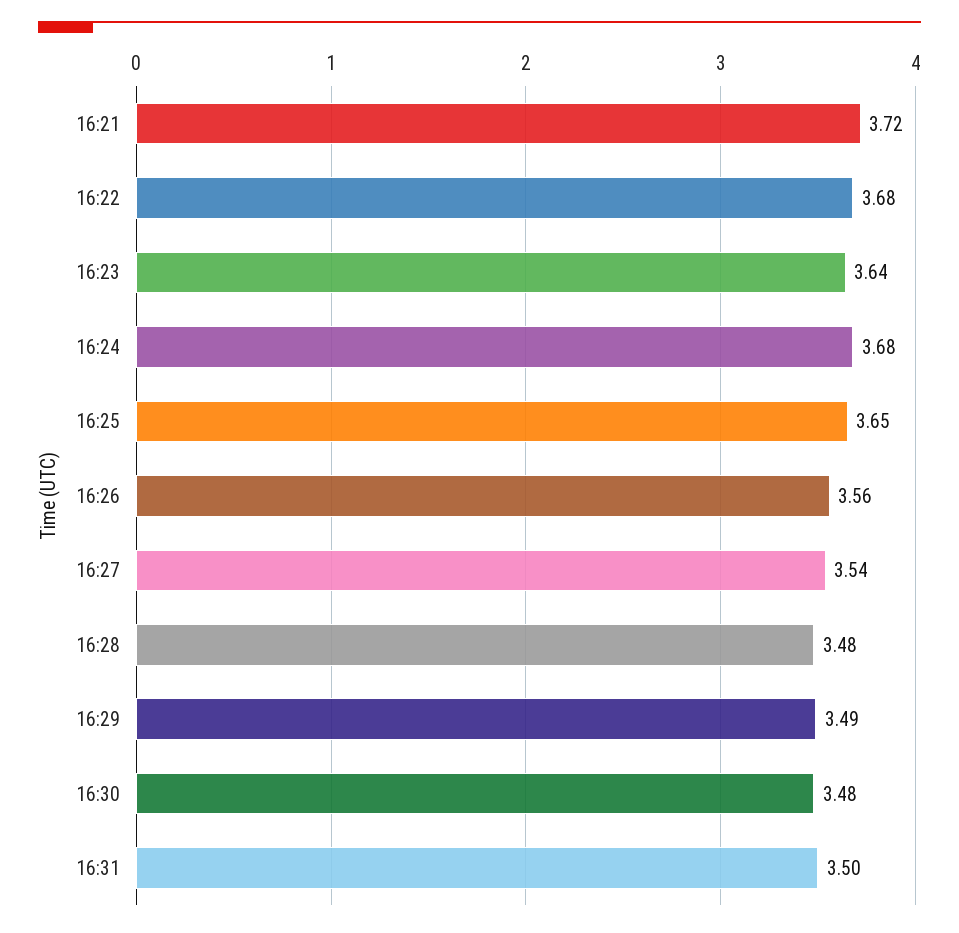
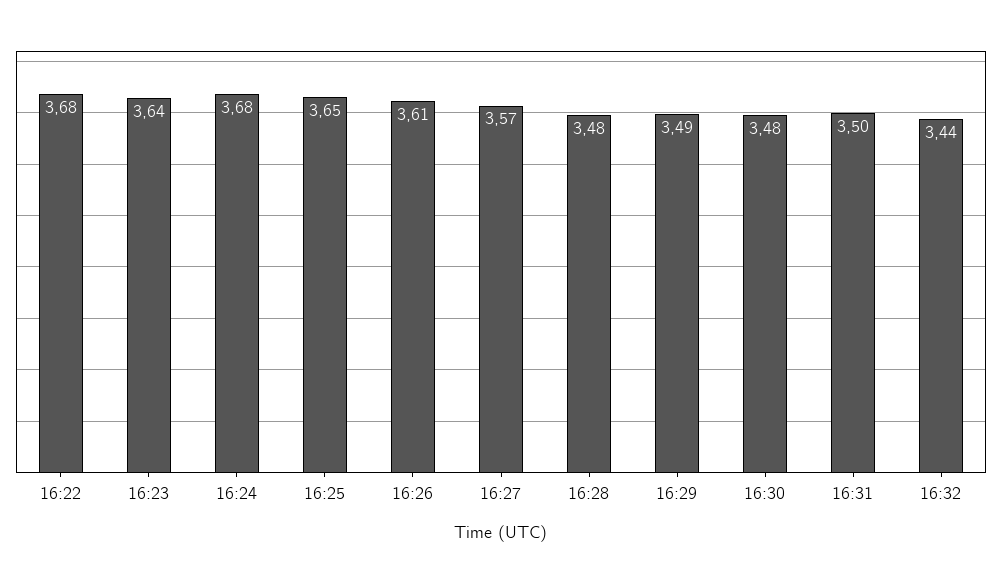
16:21: 3.72 -> none
16:26: 3.56 -> 3.61
16:27: 3.54 -> 3.57
16:32: none -> 3.44

